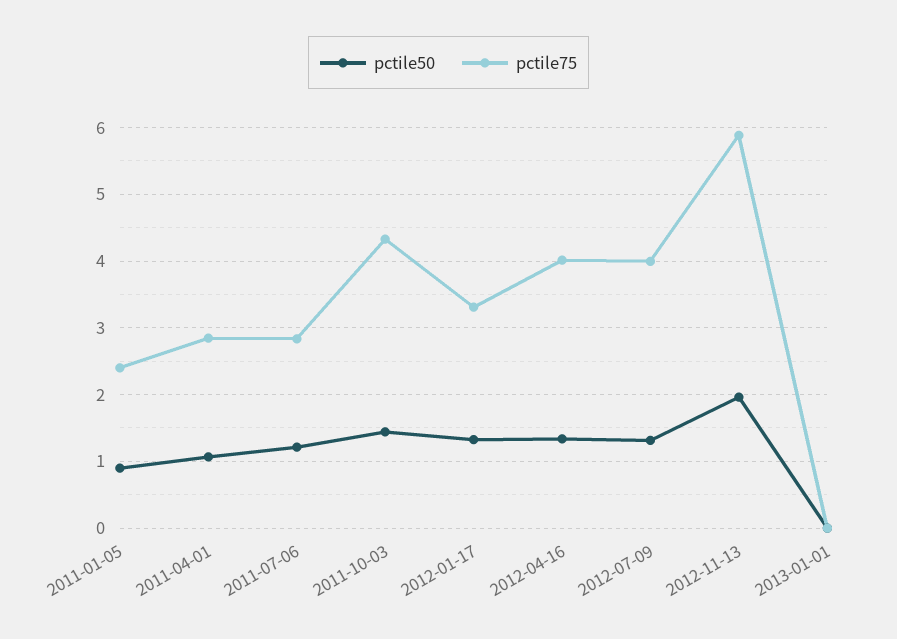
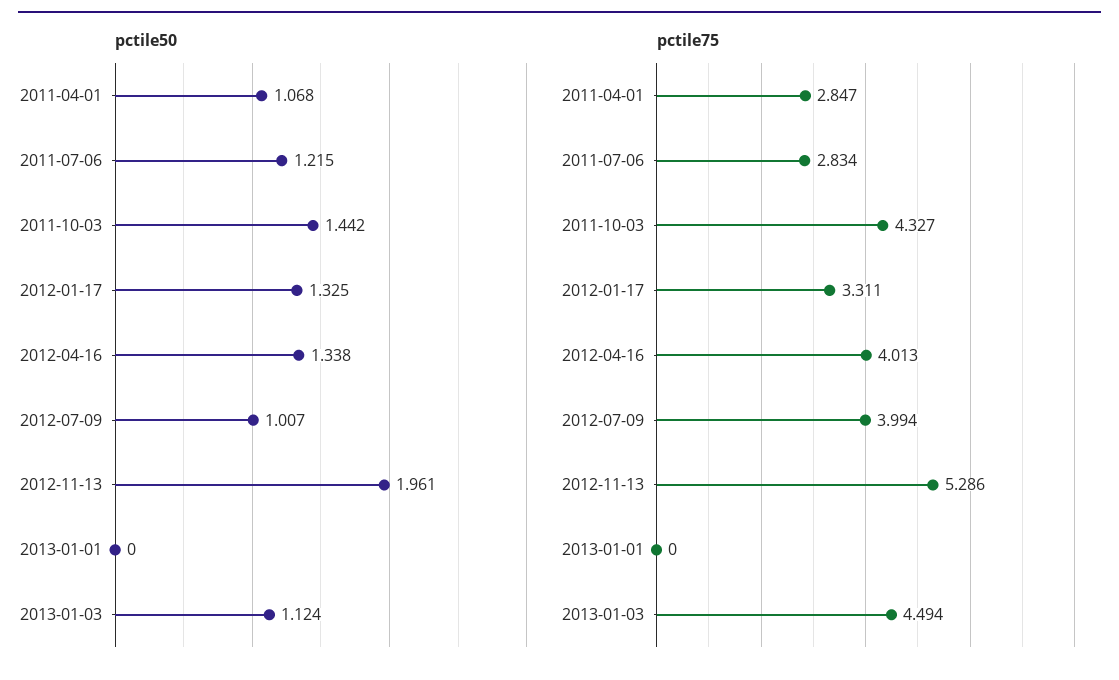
pctile50, 2011-01-05: 0.9 -> none
pctile75, 2011-01-05: 2.4 -> none
pctile50, 2012-07-09: 1.3 -> 1.007
pctile75, 2012-11-13: 5.9 -> 5.286
pctile50, 2013-01-03: none -> 1.124
pctile75, 2013-01-03: none -> 4.494

